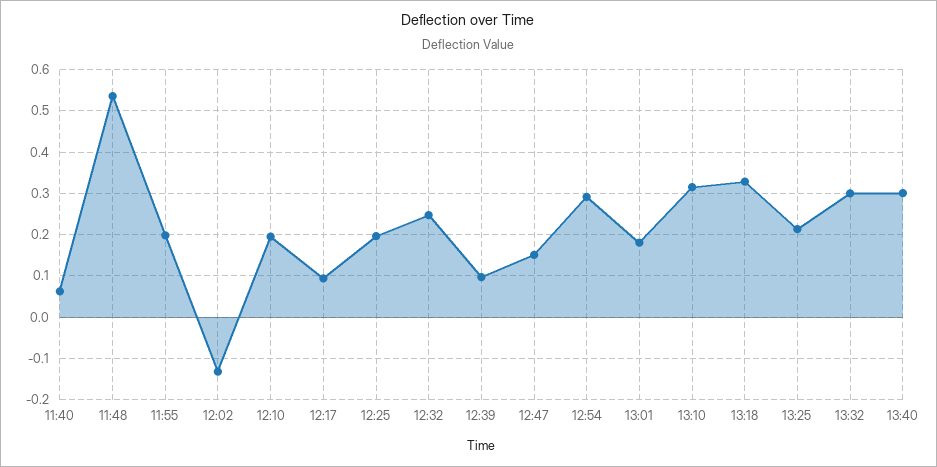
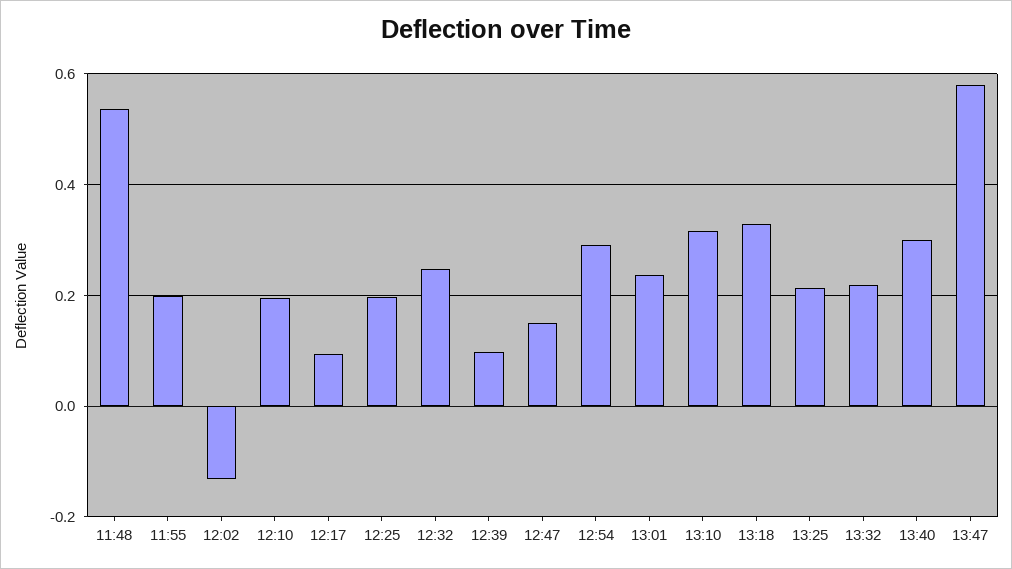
11:40: 0.06 -> none
13:01: 0.18 -> 0.24
13:32: 0.3 -> 0.22
13:47: none -> 0.58

